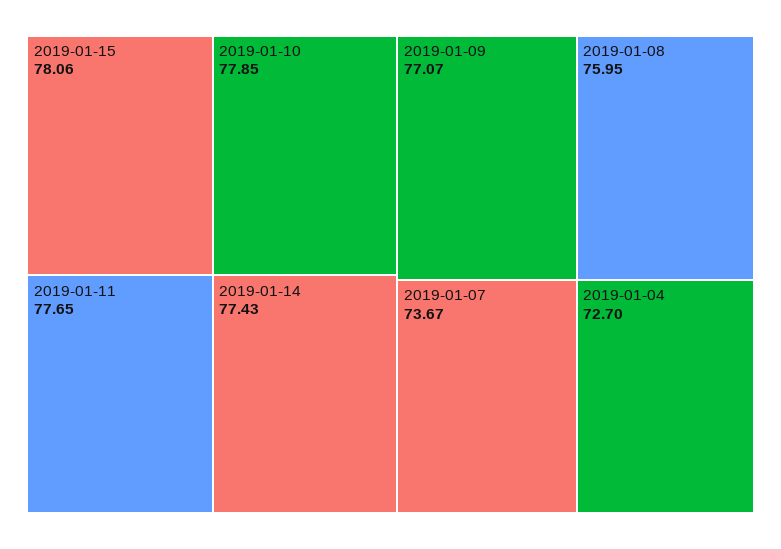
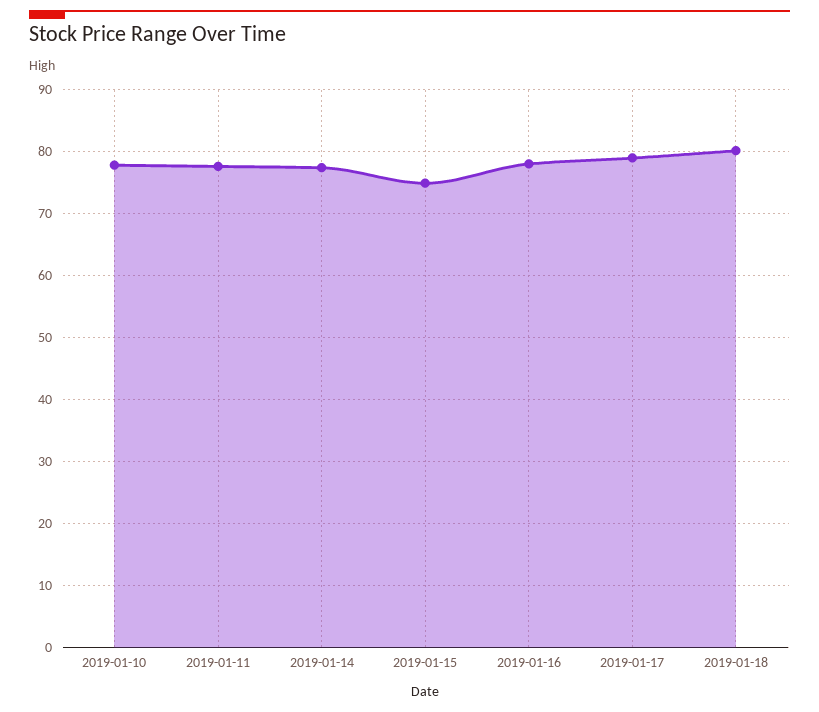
2019-01-15: 78.06 -> 75
2019-01-09: 77.07 -> none
2019-01-08: 75.95 -> none
2019-01-07: 73.67 -> none
2019-01-04: 72.7 -> none
2019-01-16: none -> 78
2019-01-17: none -> 79
2019-01-18: none -> 80

